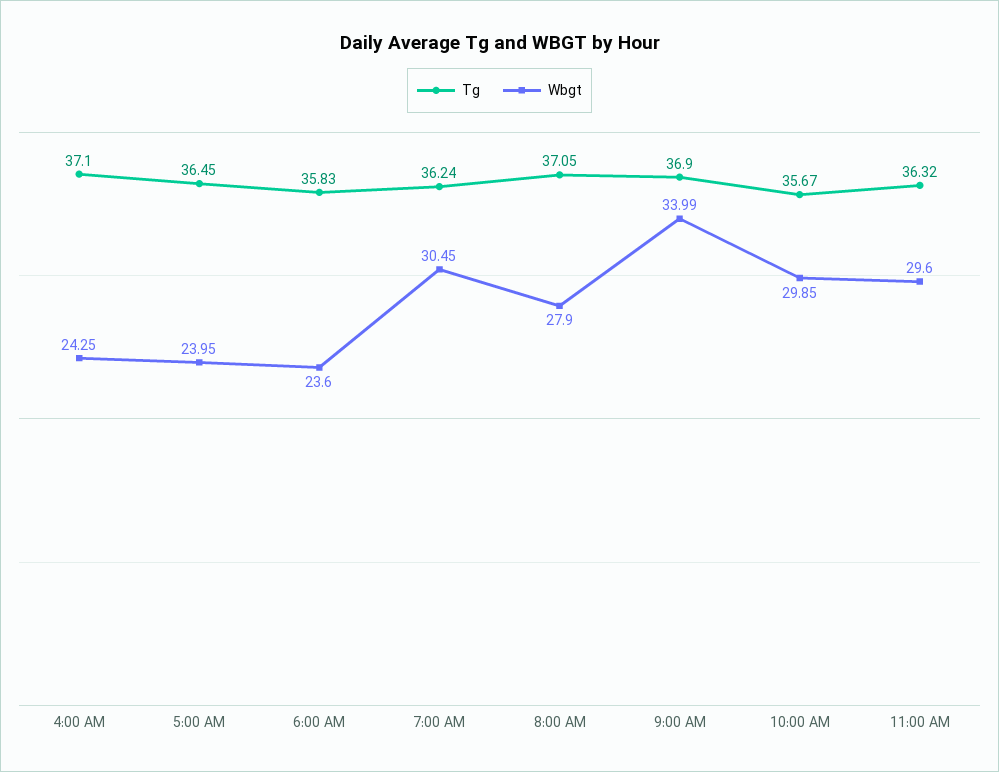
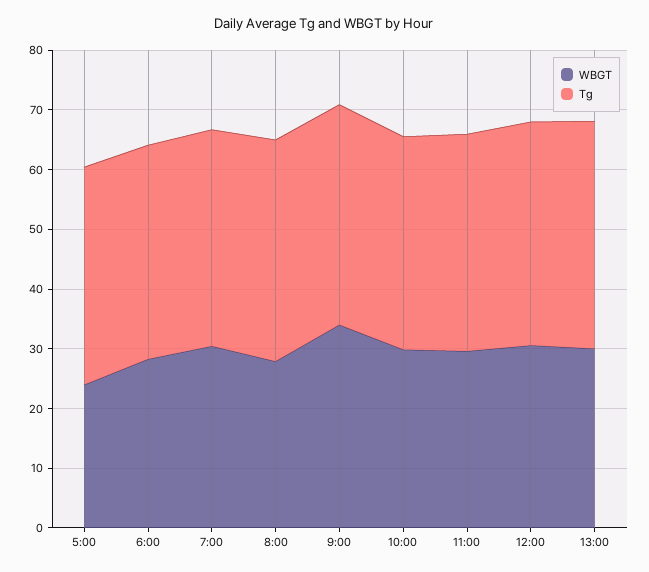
Tg, 4:00 AM: 37.1 -> none
Wbgt, 4:00 AM: 24.25 -> none
Wbgt, 6:00 AM: 23.6 -> 28
Wbgt, 12:00: none -> 30
Tg, 12:00: none -> 38
Wbgt, 13:00: none -> 30
Tg, 13:00: none -> 38

